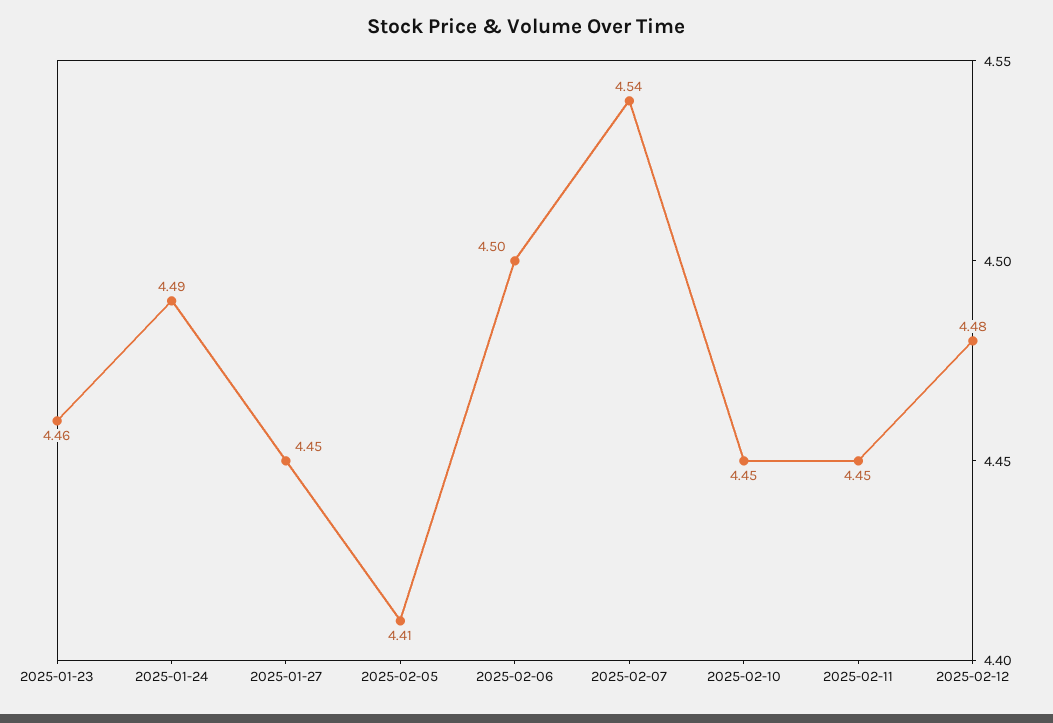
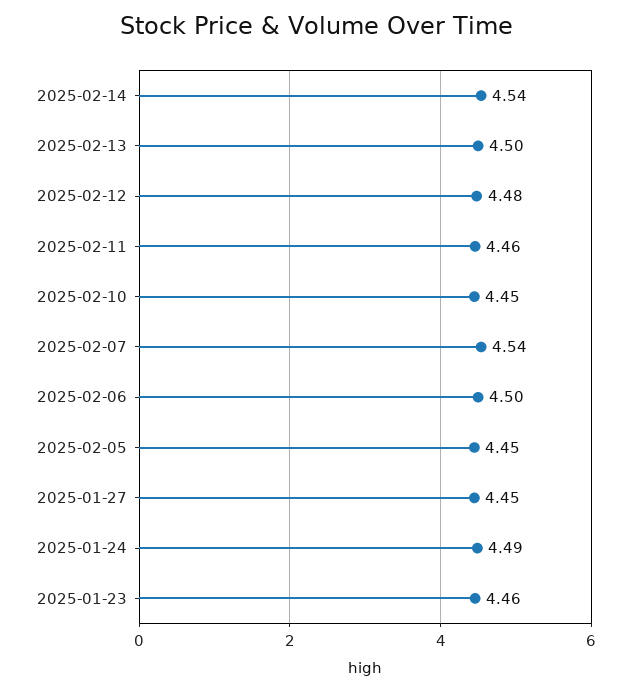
2025-02-05: 4.41 -> 4.45
2025-02-11: 4.45 -> 4.46
2025-02-14: none -> 4.54
2025-02-13: none -> 4.5

